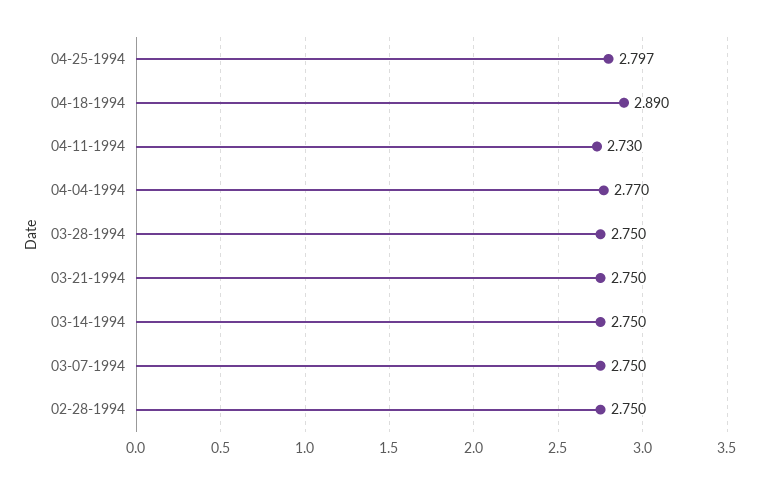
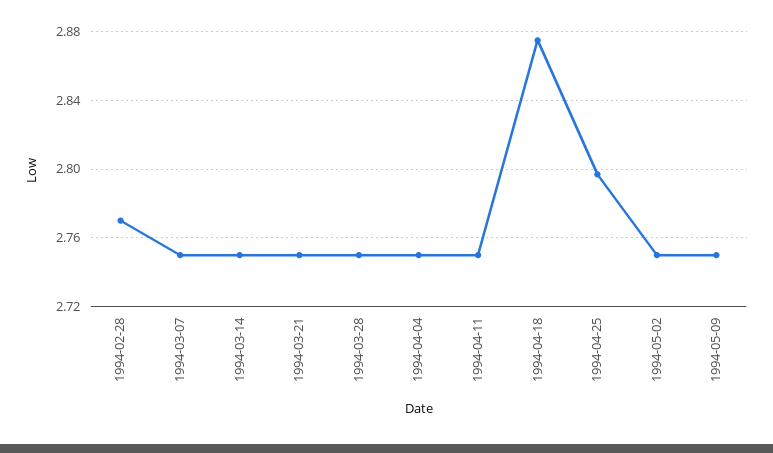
04-18-1994: 2.89 -> 2.875
04-11-1994: 2.73 -> 2.75
04-04-1994: 2.77 -> 2.75
02-28-1994: 2.75 -> 2.77
1994-05-02: none -> 2.75
1994-05-09: none -> 2.75

